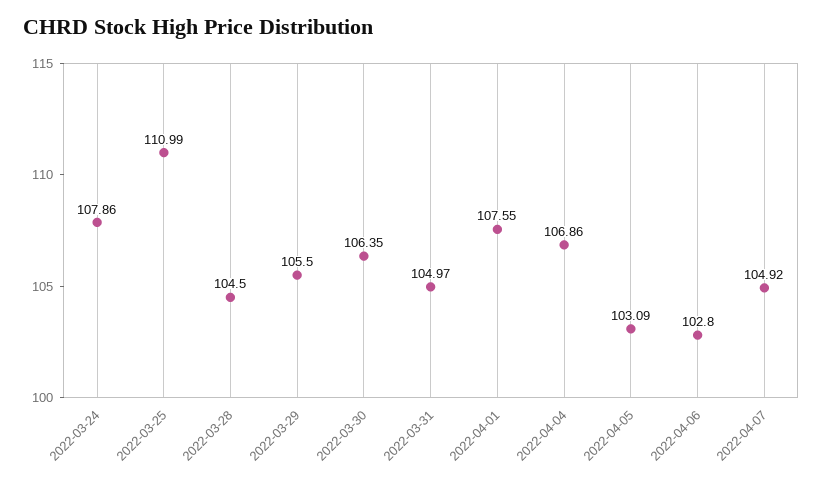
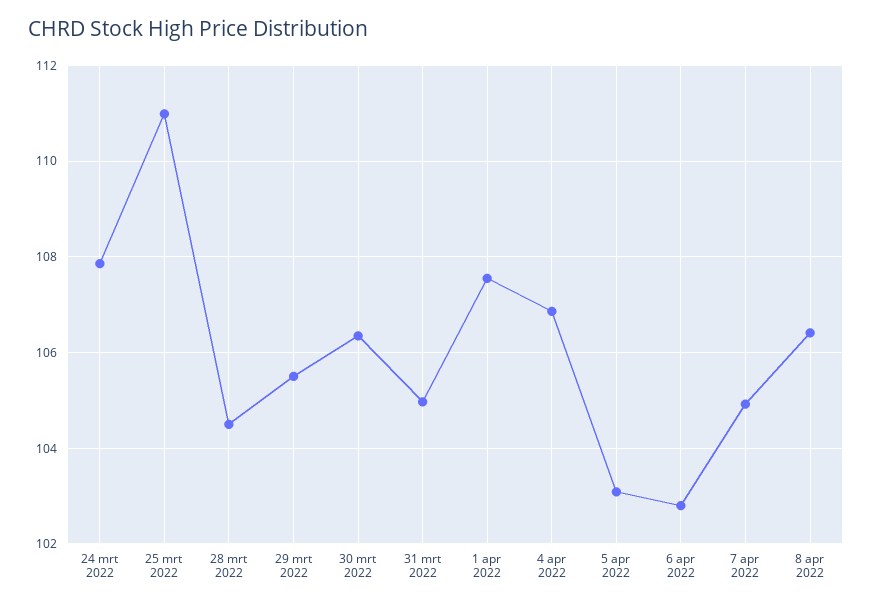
8 apr 2022: none -> 106.4

